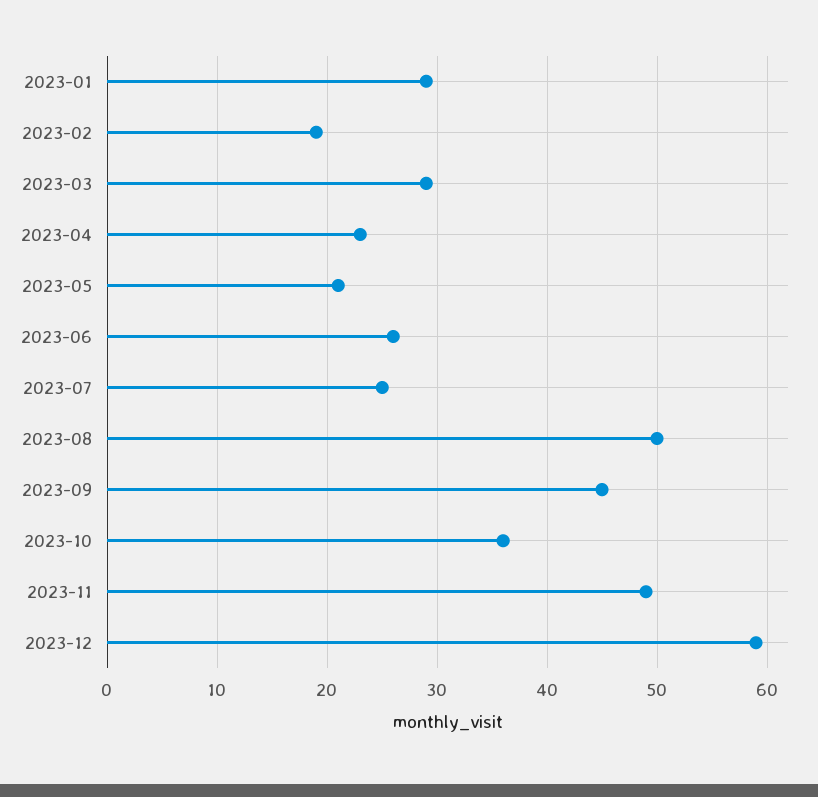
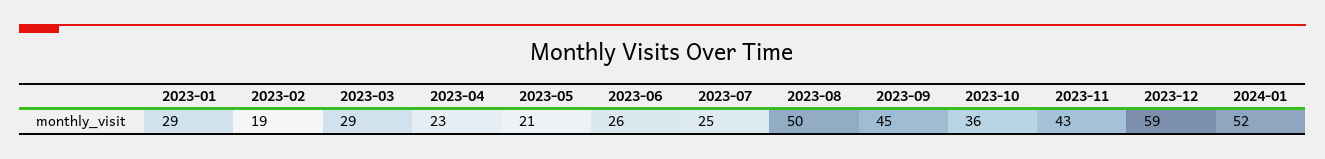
2023-11: 49 -> 43
2024-01: none -> 52

